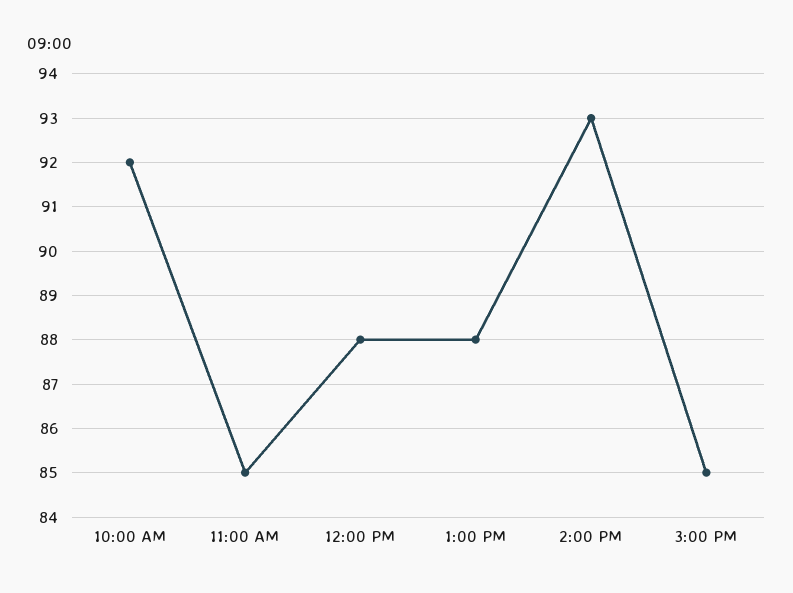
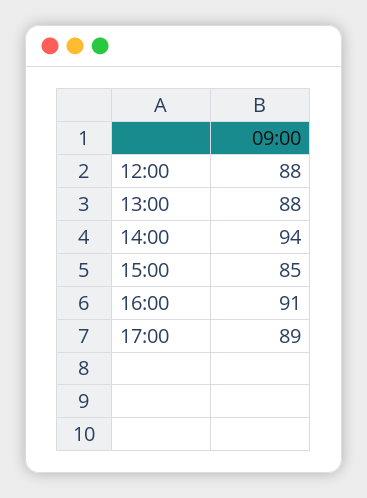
10:00 AM: 92 -> none
11:00 AM: 85 -> none
2:00 PM: 93 -> 94
16:00: none -> 91
17:00: none -> 89

